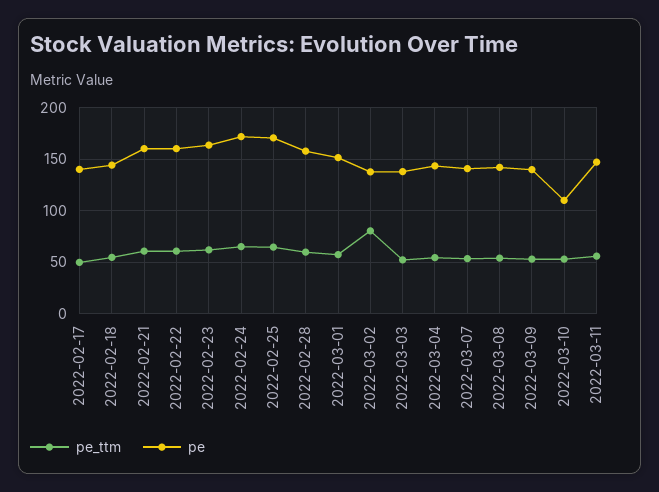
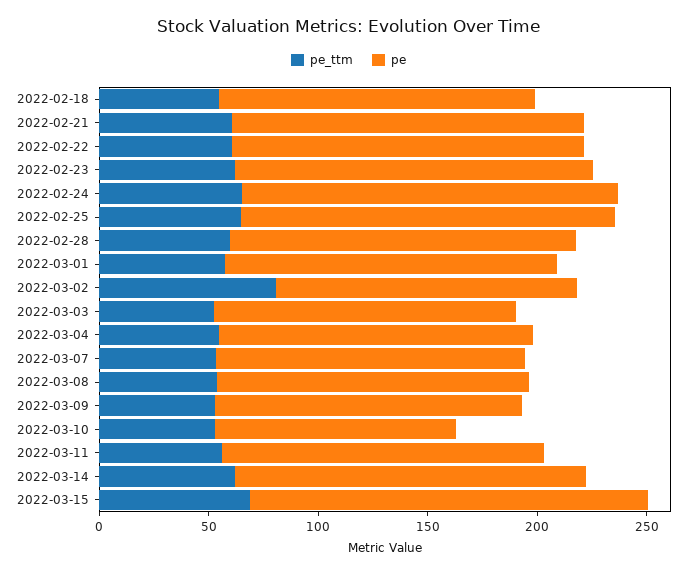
pe_ttm, 2022-02-17: 50 -> none
pe, 2022-02-17: 140 -> none
pe_ttm, 2022-03-14: none -> 60
pe, 2022-03-14: none -> 160
pe_ttm, 2022-03-15: none -> 70
pe, 2022-03-15: none -> 180

